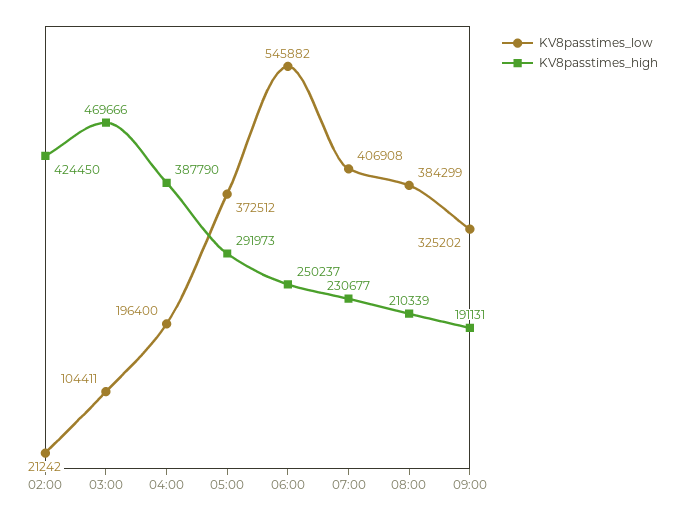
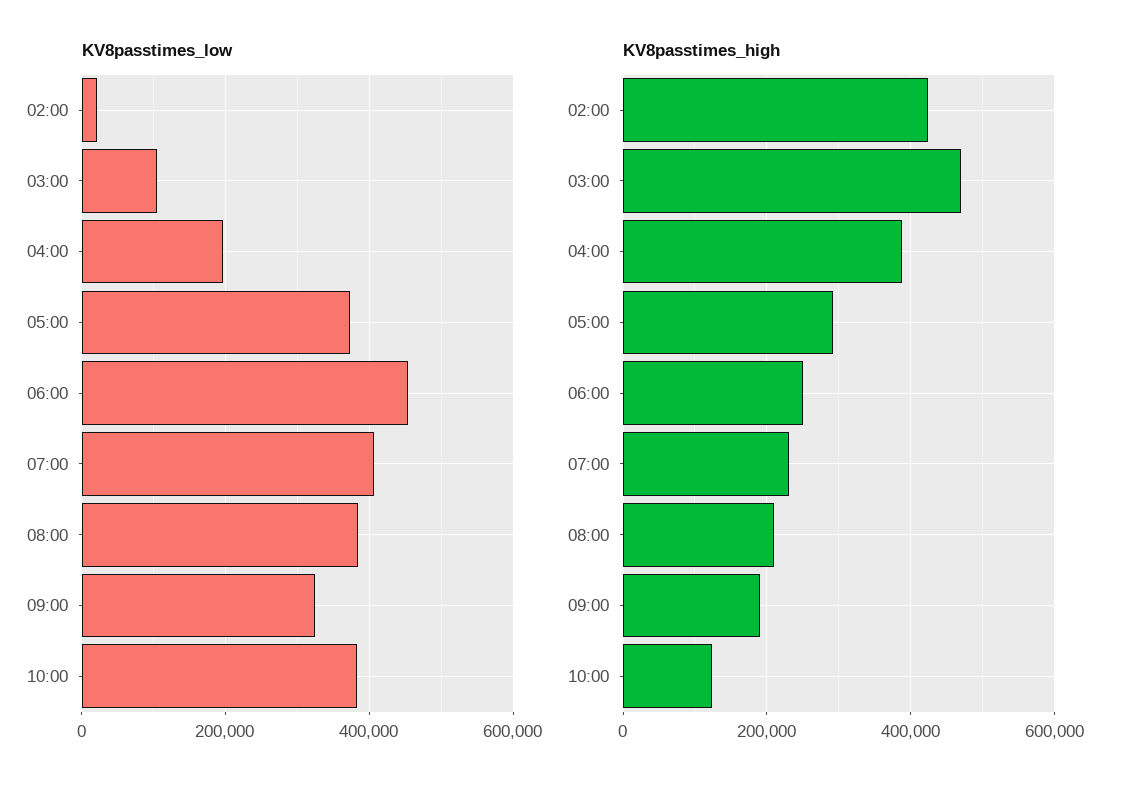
KV8passtimes_low, 06:00: 545882 -> 460000
KV8passtimes_low, 10:00: none -> 380000
KV8passtimes_high, 10:00: none -> 120000

